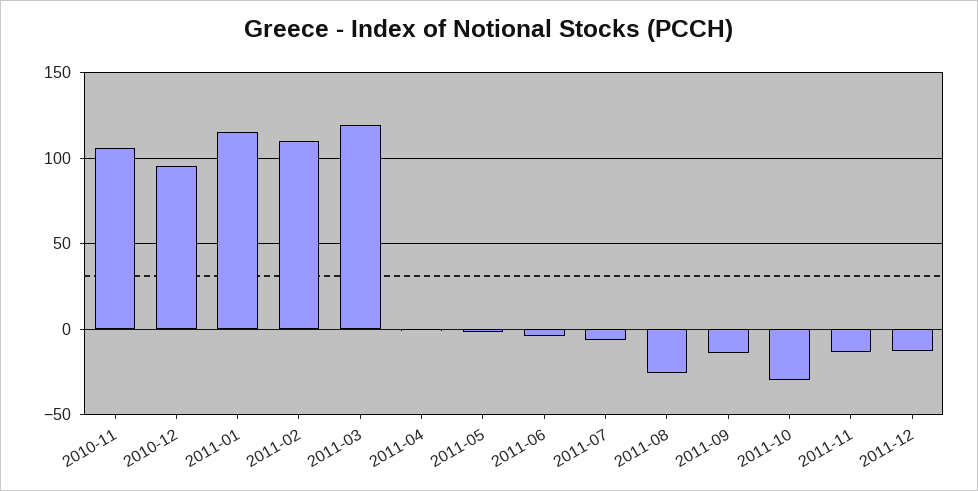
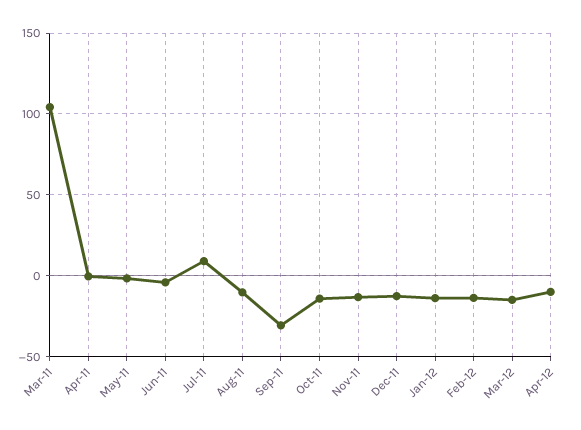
2010-11: 105 -> none
2010-12: 95 -> none
2011-01: 115 -> none
2011-02: 110 -> none
2011-03: 120 -> 105
2011-07: -5 -> 10
2011-08: -25 -> -10
2011-09: -15 -> -30
2011-10: -30 -> -15
Jan-12: none -> -15
Feb-12: none -> -15
Mar-12: none -> -15
Apr-12: none -> -10

